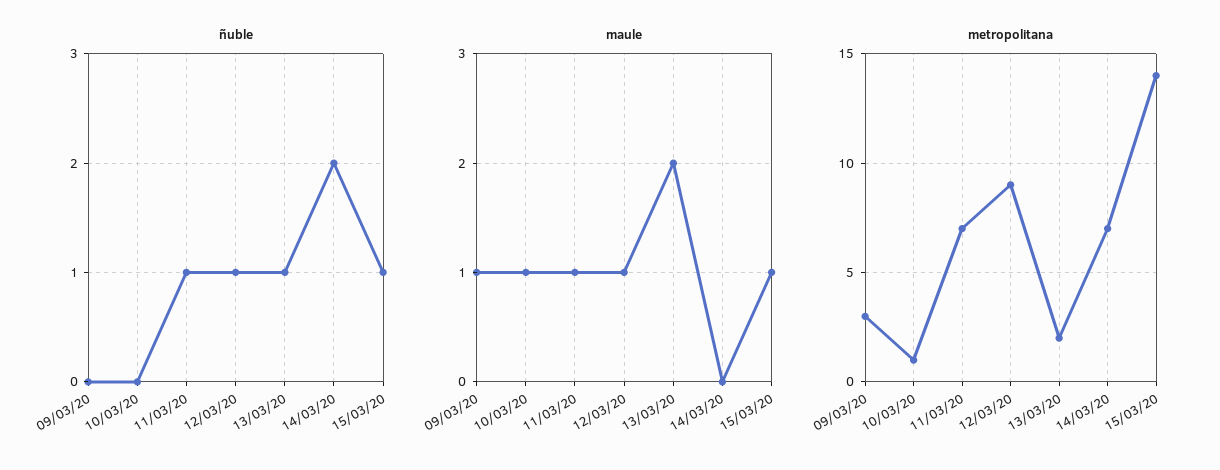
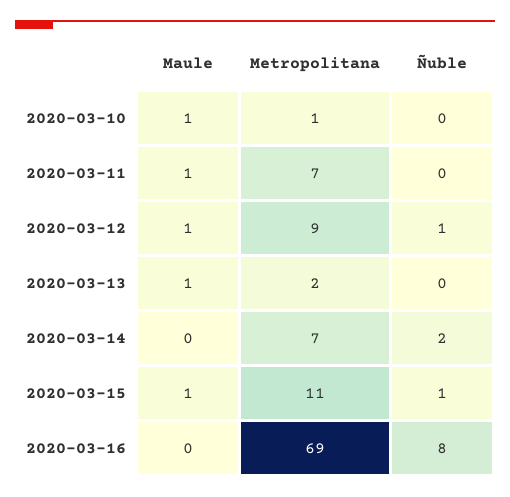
ñuble, 09/03/20: 0 -> none
ñuble, 11/03/20: 1 -> 0
ñuble, 13/03/20: 1 -> 0
maule, 09/03/20: 1 -> none
maule, 13/03/20: 2 -> 1
metropolitana, 09/03/20: 3 -> none
metropolitana, 15/03/20: 14 -> 11
maule, 2020-03-16: none -> 0
metropolitana, 2020-03-16: none -> 69
ñuble, 2020-03-16: none -> 8

